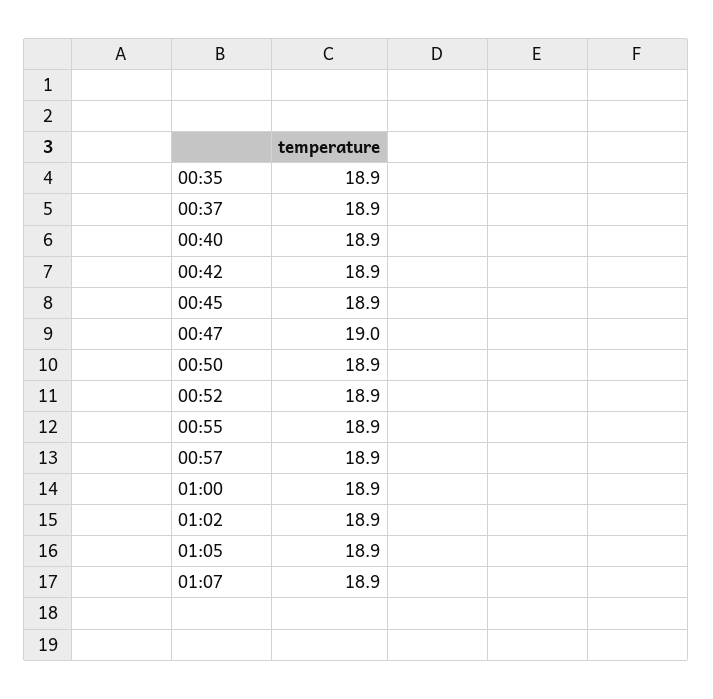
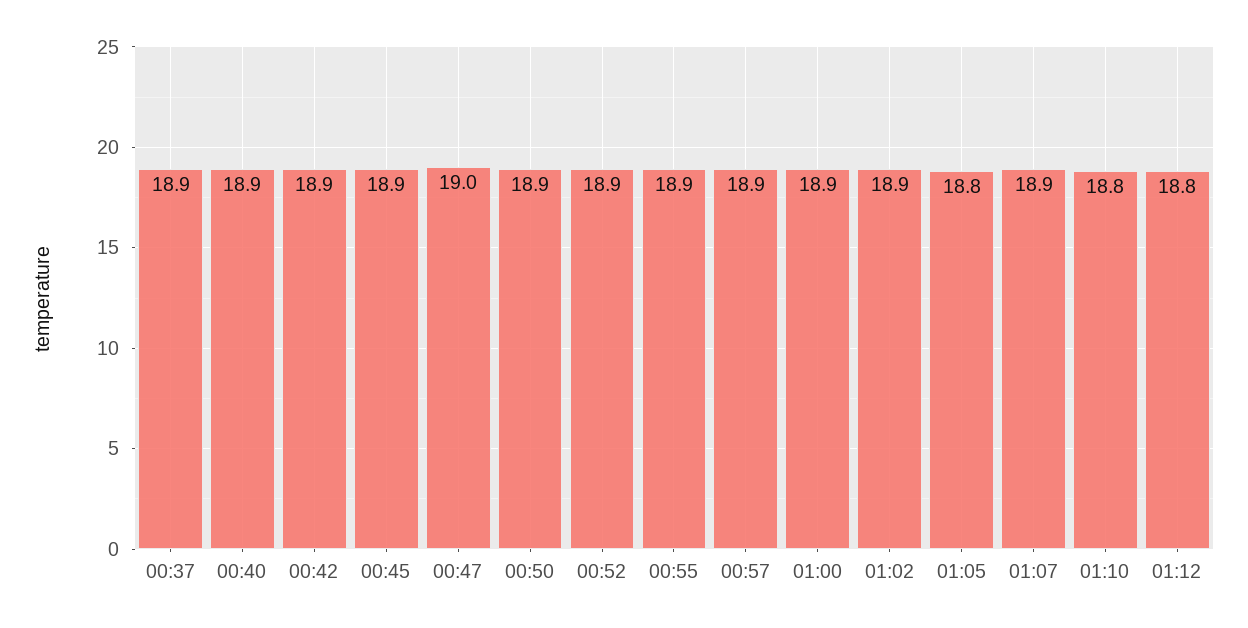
00:35: 18.9 -> none
01:05: 18.9 -> 18.8
01:10: none -> 18.8
01:12: none -> 18.8

